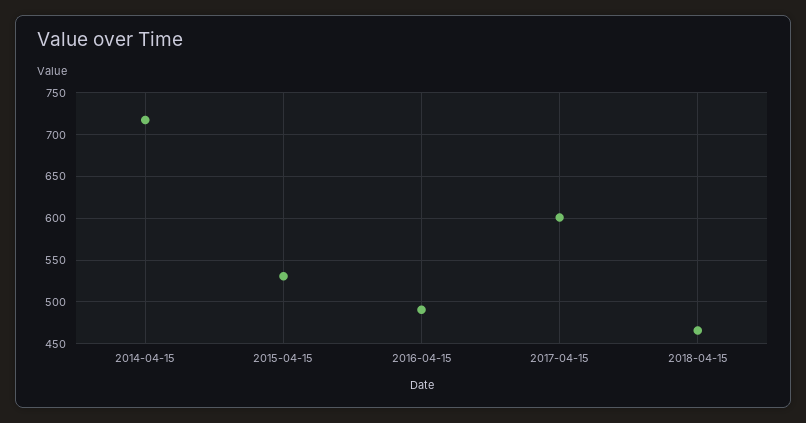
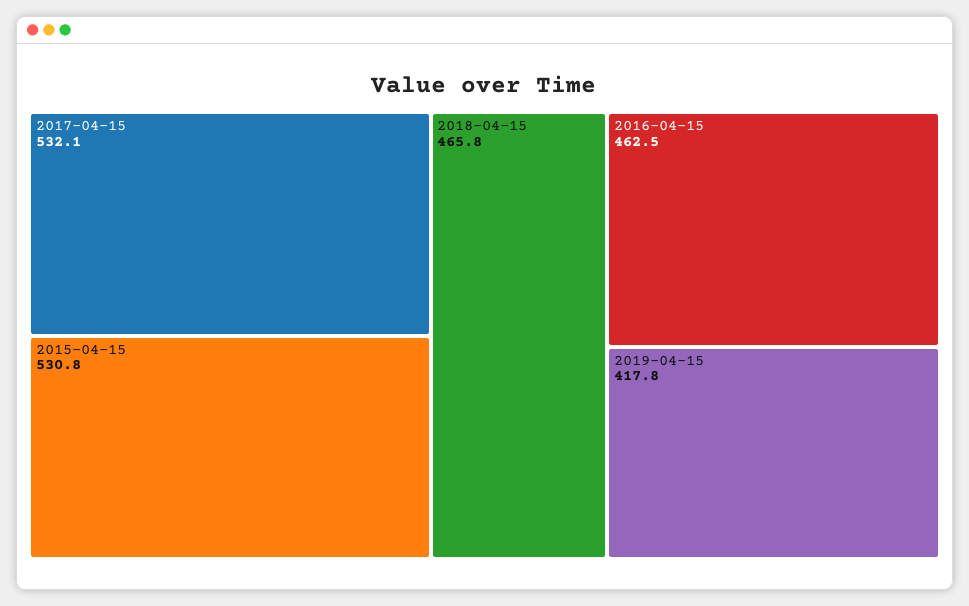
2014-04-15: 720 -> none
2016-04-15: 490 -> 462.5
2017-04-15: 600 -> 532.1
2019-04-15: none -> 417.8

